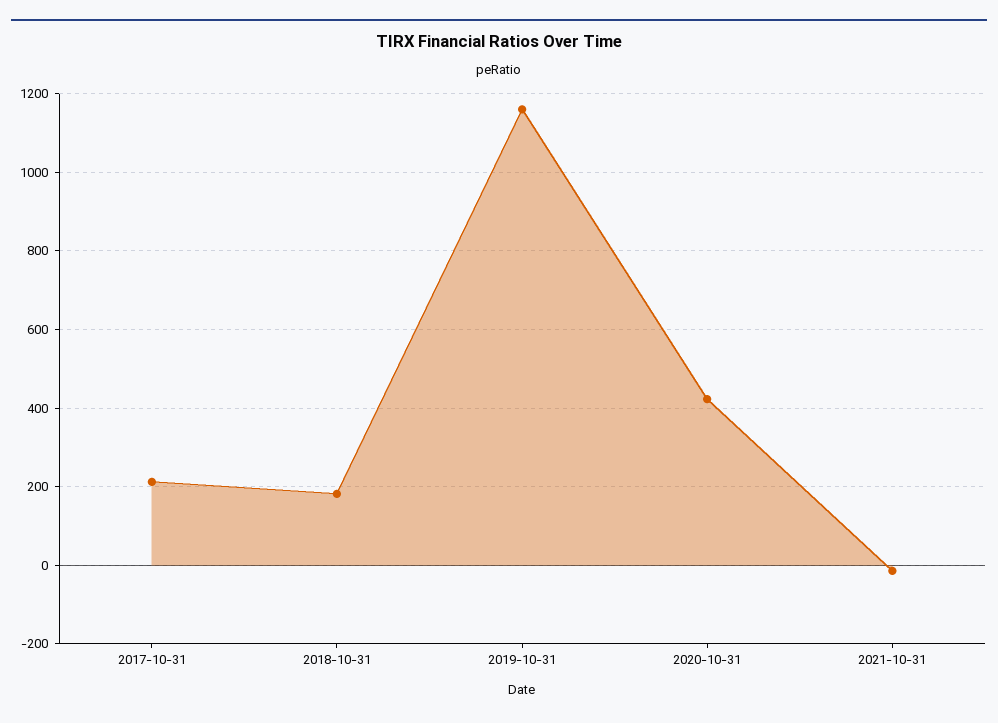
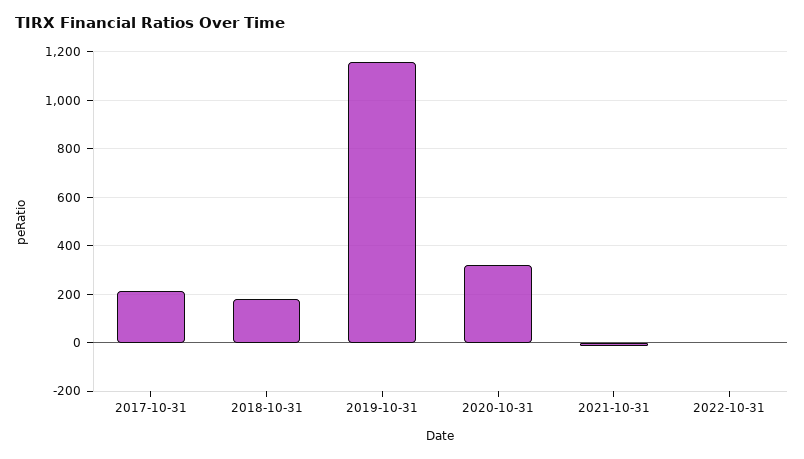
2020-10-31: 420 -> 325
2022-10-31: none -> 0

